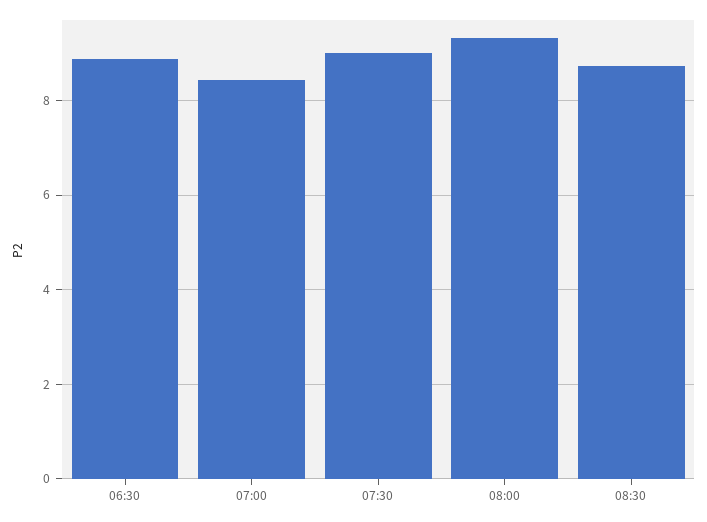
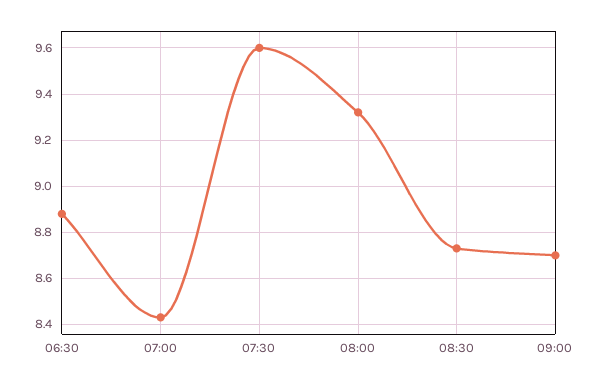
07:30: 9 -> 9.6
09:00: none -> 8.7

